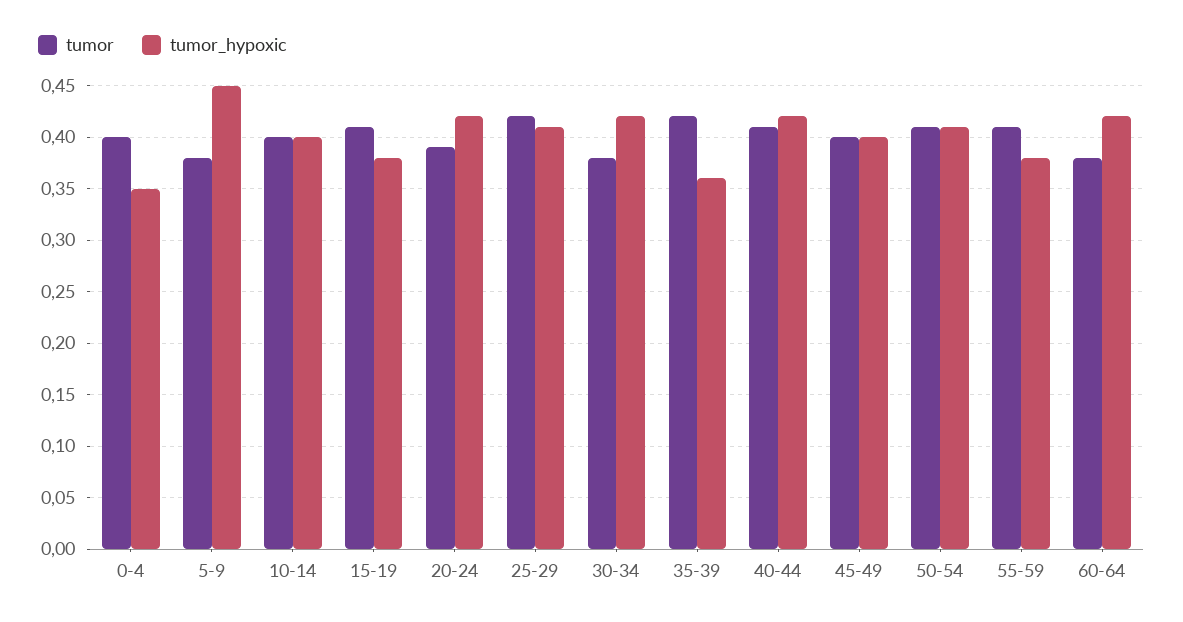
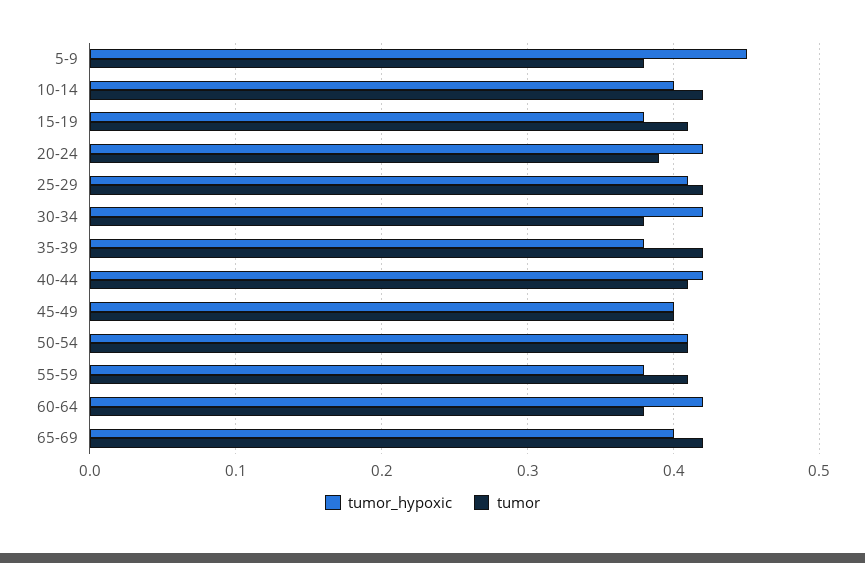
tumor, 0-4: 0.4 -> none
tumor_hypoxic, 0-4: 0.35 -> none
tumor, 10-14: 0.4 -> 0.42
tumor_hypoxic, 35-39: 0.36 -> 0.38
tumor_hypoxic, 65-69: none -> 0.4
tumor, 65-69: none -> 0.42

